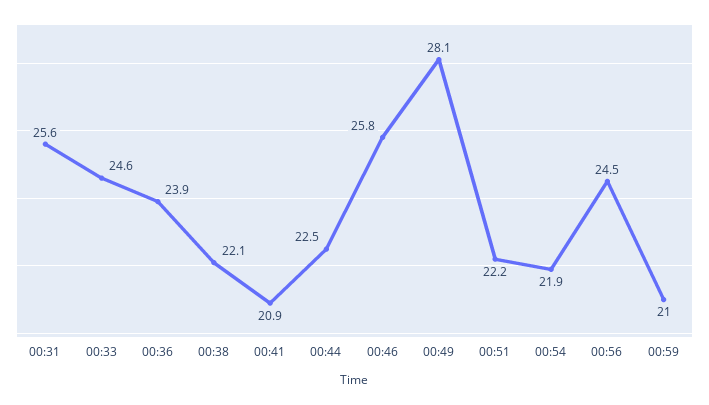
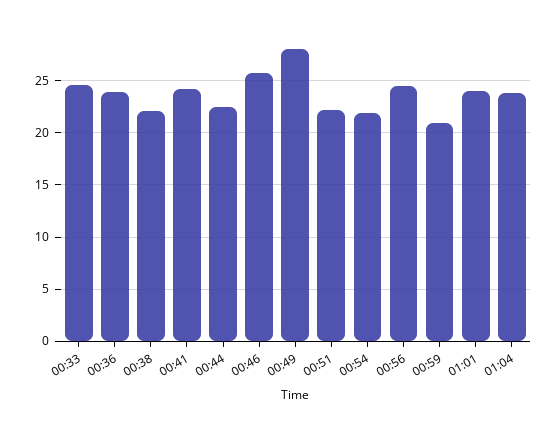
00:31: 25.6 -> none
00:41: 20.9 -> 24
01:01: none -> 24
01:04: none -> 24

